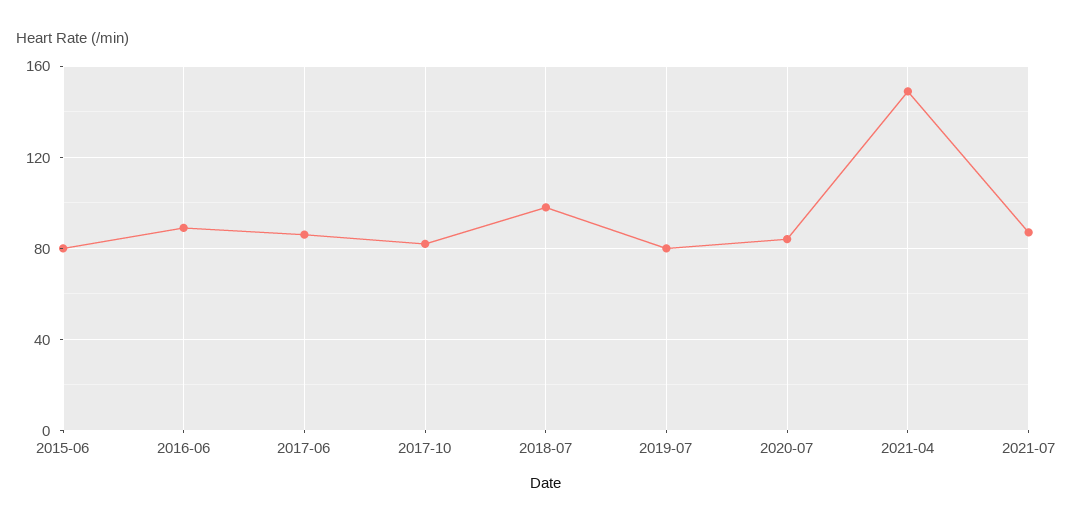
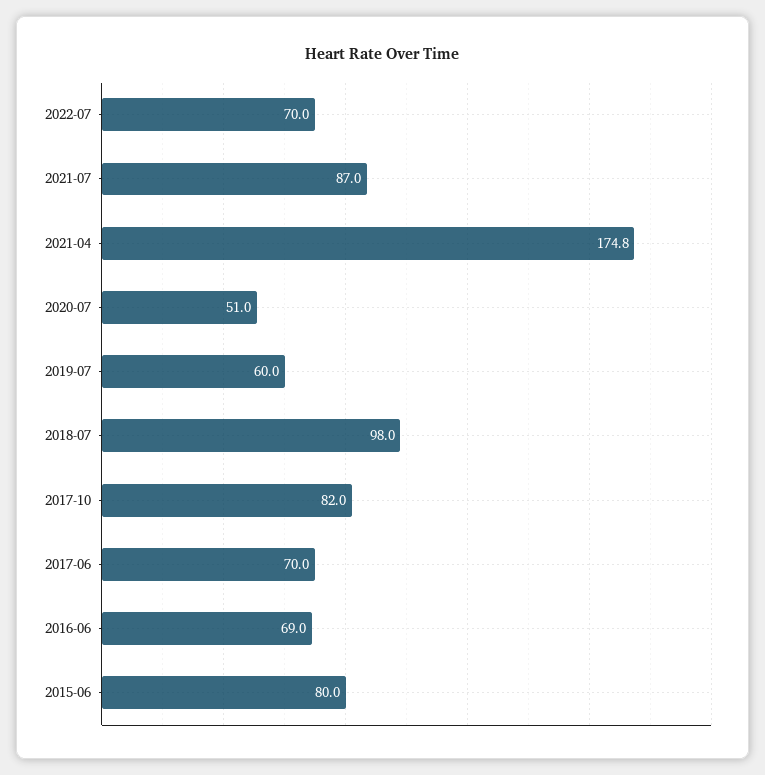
2016-06: 90 -> 69
2017-06: 85 -> 70
2019-07: 80 -> 60
2020-07: 85 -> 51
2021-04: 150 -> 174.8
2022-07: none -> 70

